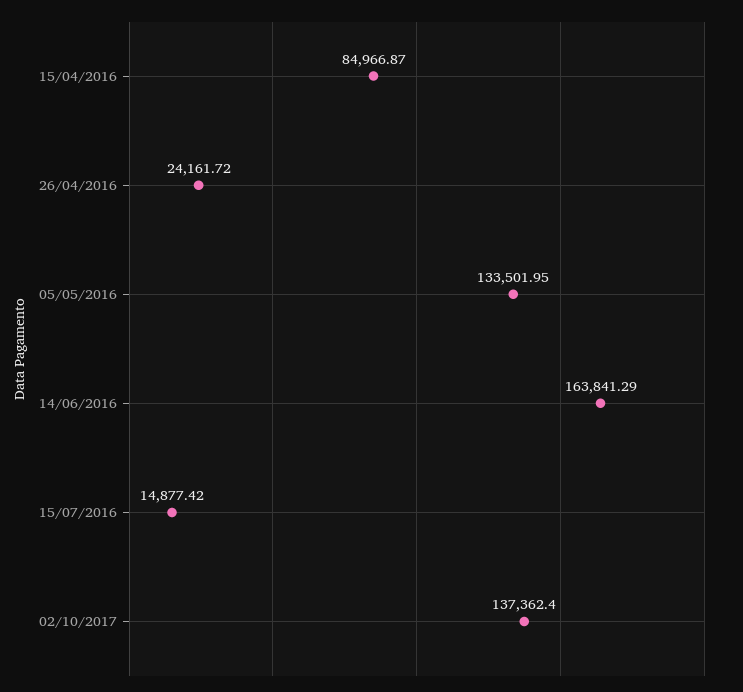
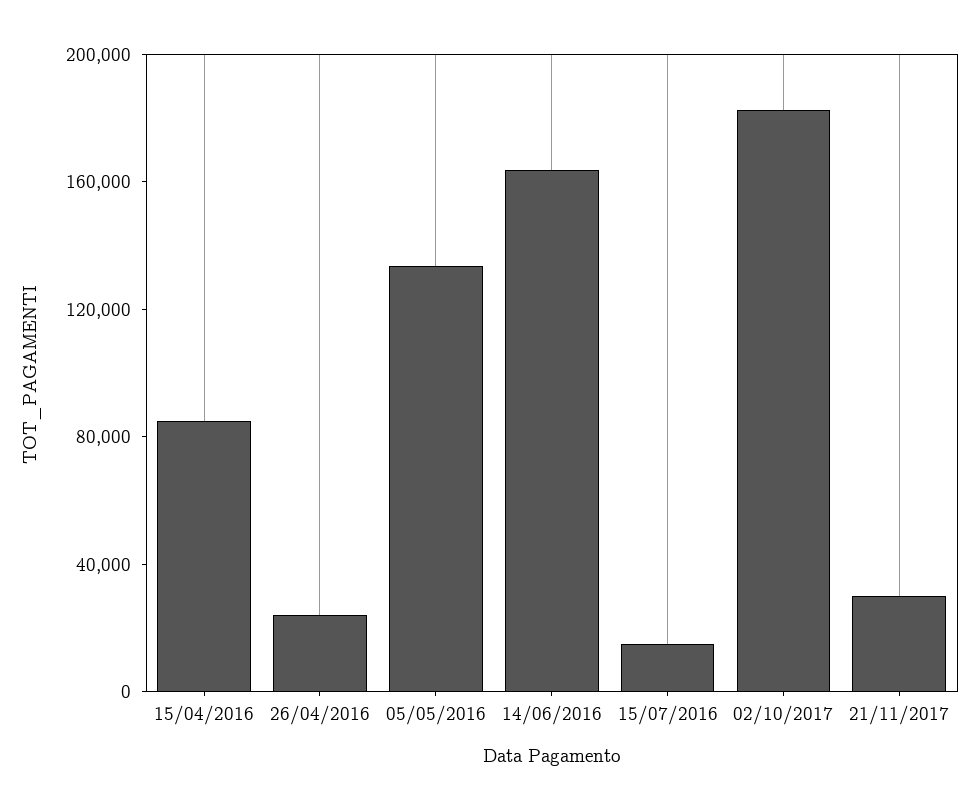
02/10/2017: 137362.4 -> 180000
21/11/2017: none -> 30000

